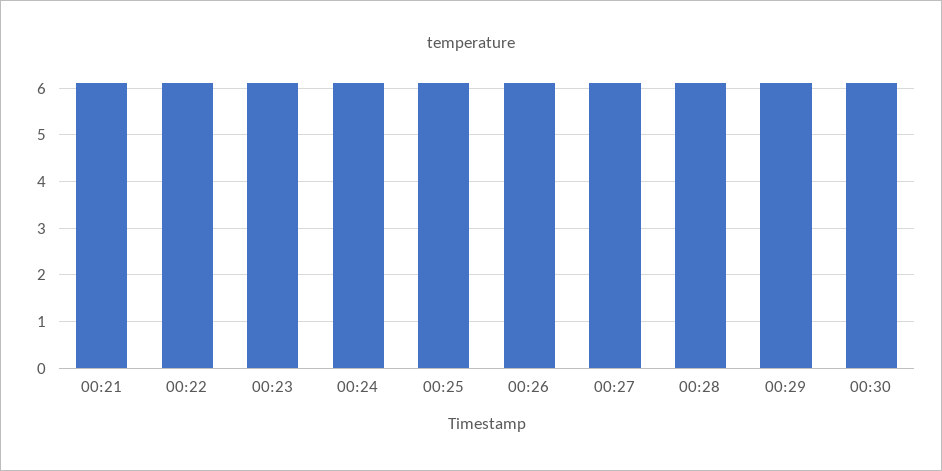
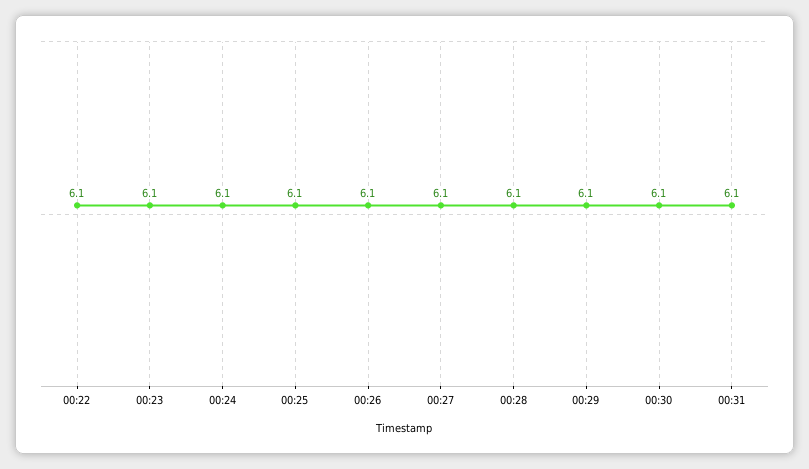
00:21: 6 -> none
00:31: none -> 6.1

